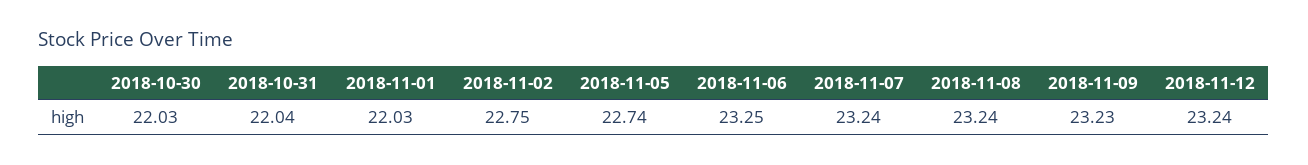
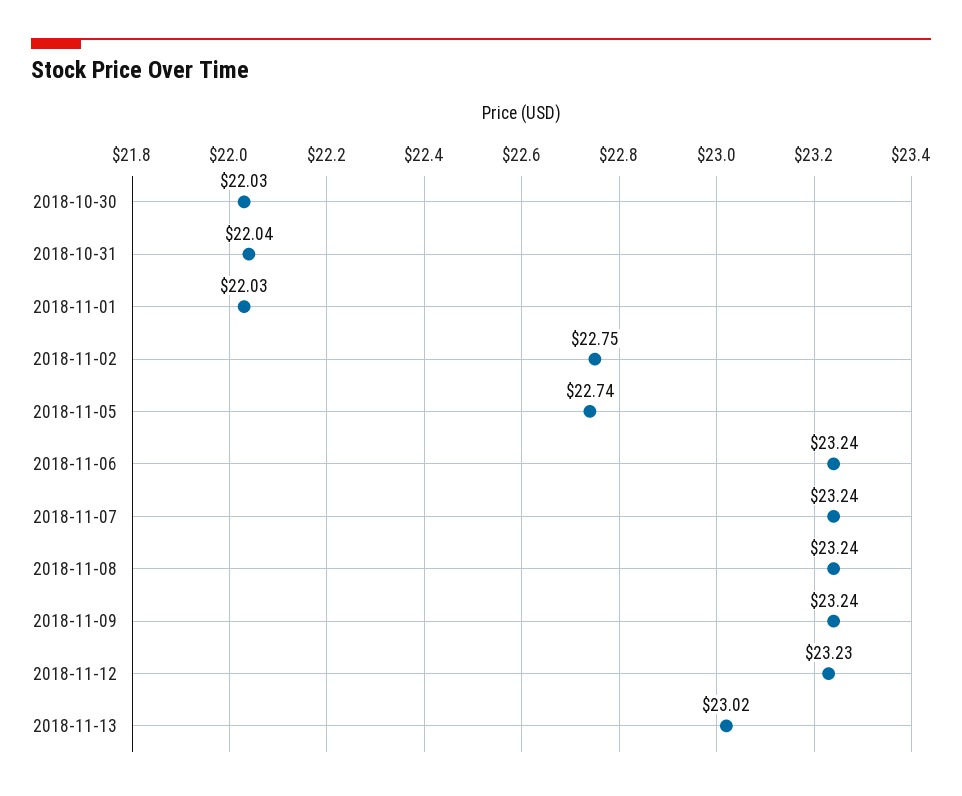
2018-11-06: 23.25 -> 23.24
2018-11-09: 23.23 -> 23.24
2018-11-12: 23.24 -> 23.23
2018-11-13: none -> 23.02

